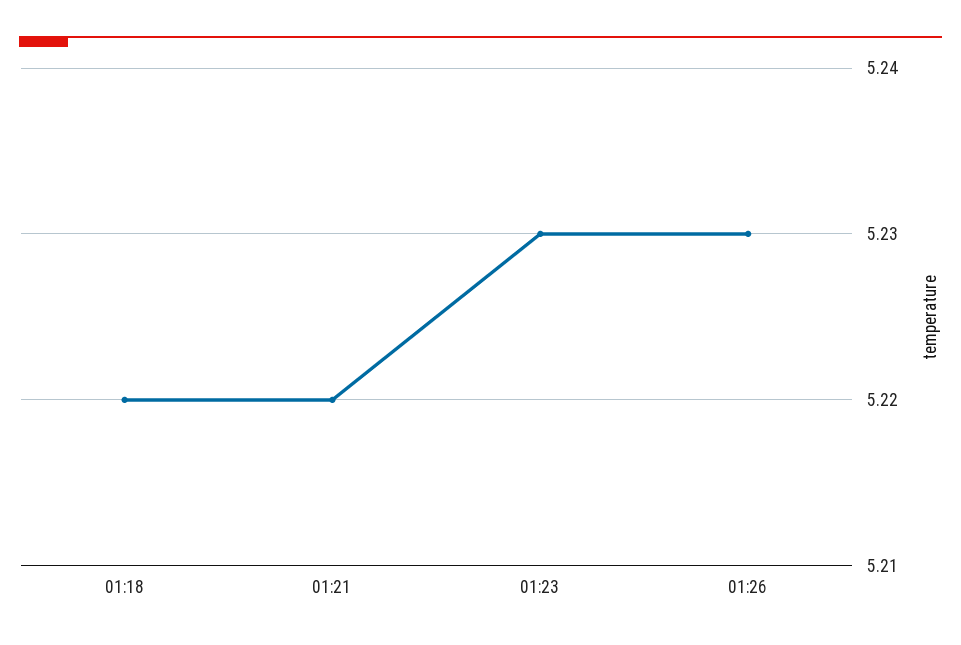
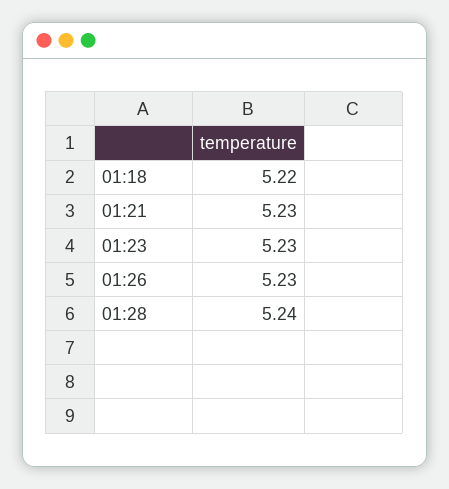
01:21: 5.22 -> 5.23
01:28: none -> 5.24

